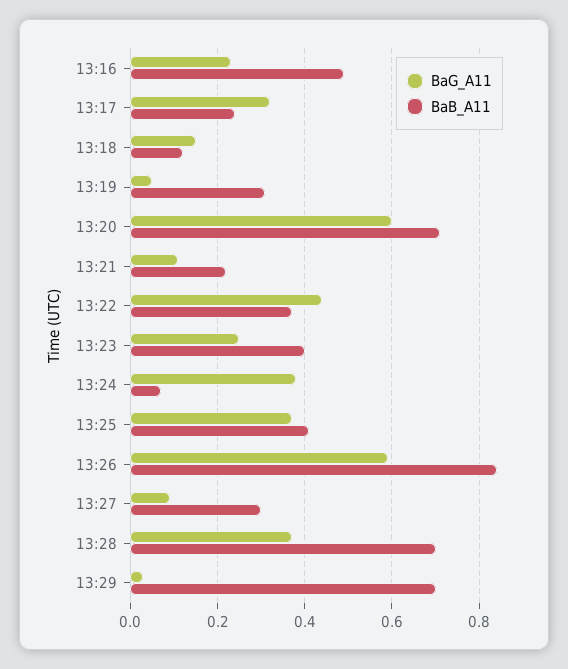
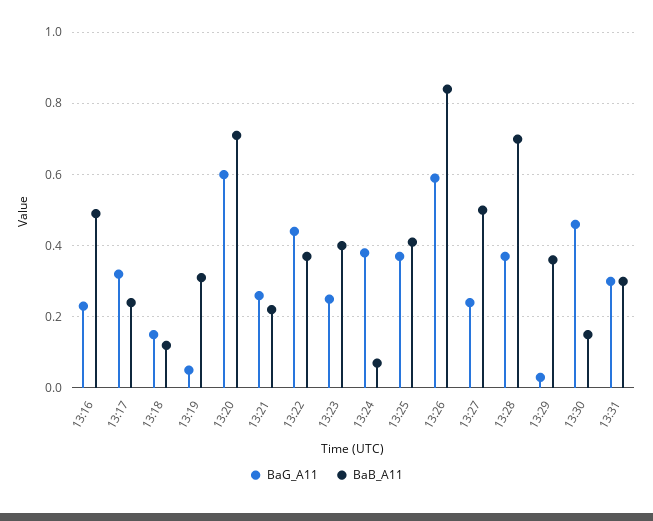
BaG_A11, 13:21: 0.1 -> 0.25
BaG_A11, 13:27: 0.1 -> 0.25
BaB_A11, 13:27: 0.3 -> 0.5
BaB_A11, 13:29: 0.7 -> 0.35
BaG_A11, 13:30: none -> 0.45
BaB_A11, 13:30: none -> 0.15
BaG_A11, 13:31: none -> 0.3
BaB_A11, 13:31: none -> 0.3

